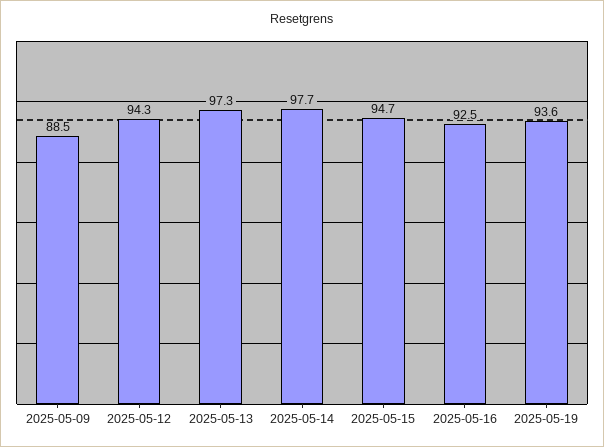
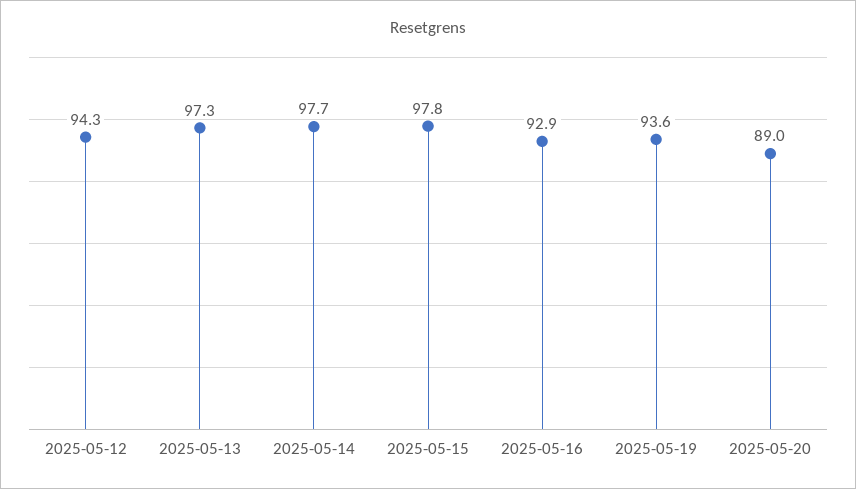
2025-05-09: 88.5 -> none
2025-05-15: 94.7 -> 97.8
2025-05-16: 92.5 -> 92.9
2025-05-20: none -> 89

